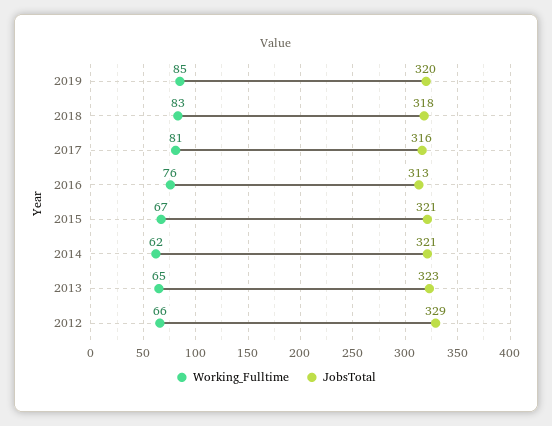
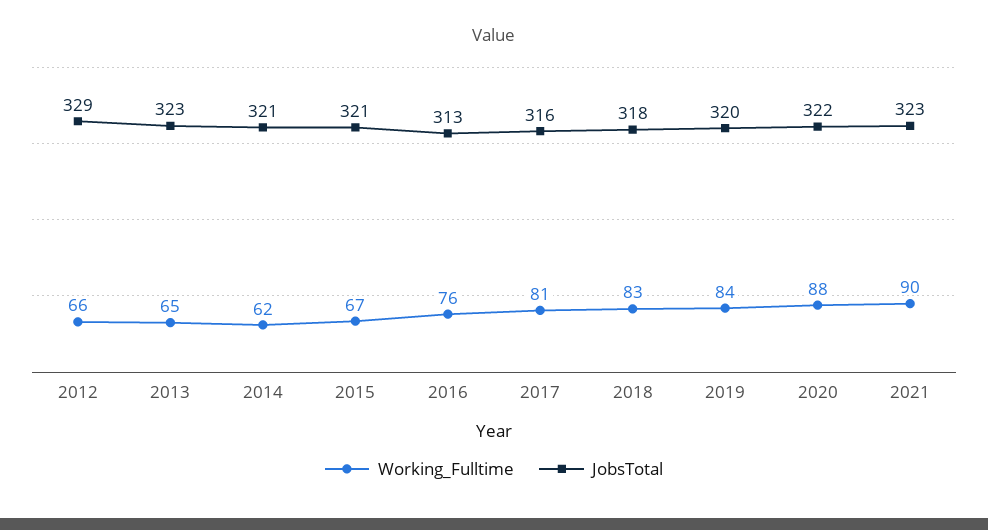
Working_Fulltime, 2019: 85 -> 84
Working_Fulltime, 2020: none -> 88
JobsTotal, 2020: none -> 322
Working_Fulltime, 2021: none -> 90
JobsTotal, 2021: none -> 323

